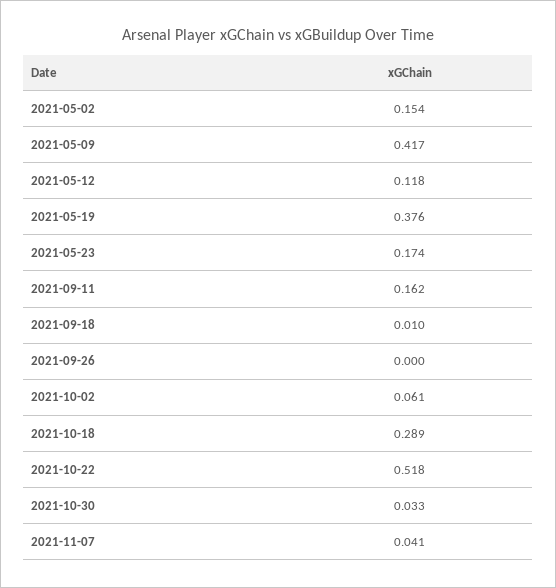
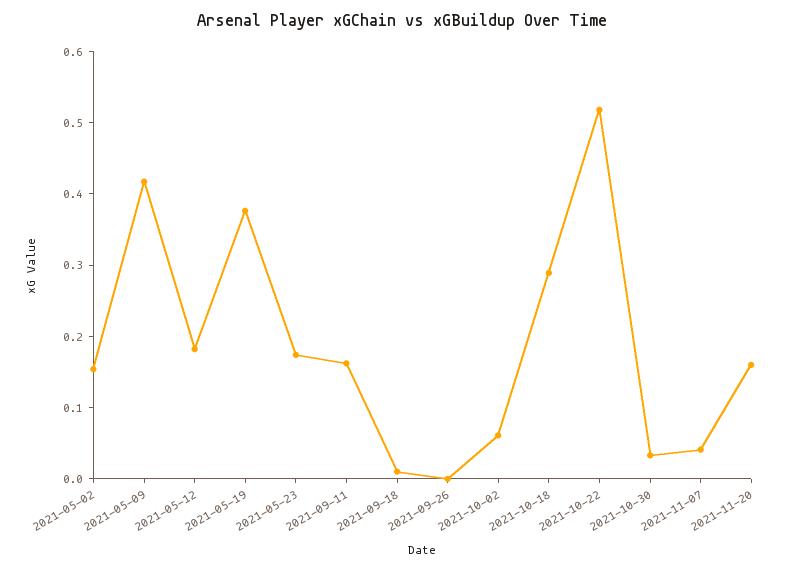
2021-05-12: 0.118 -> 0.18
2021-11-20: none -> 0.16

